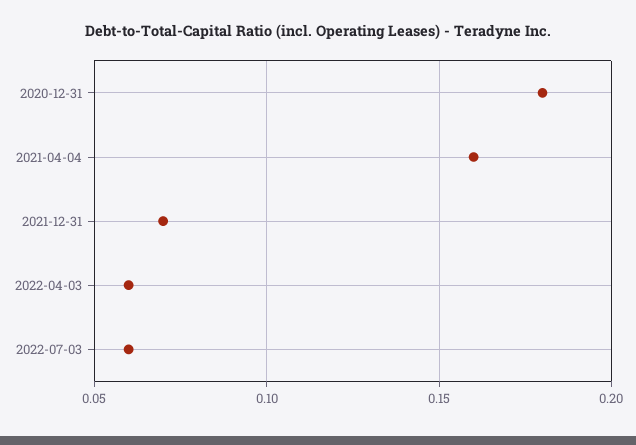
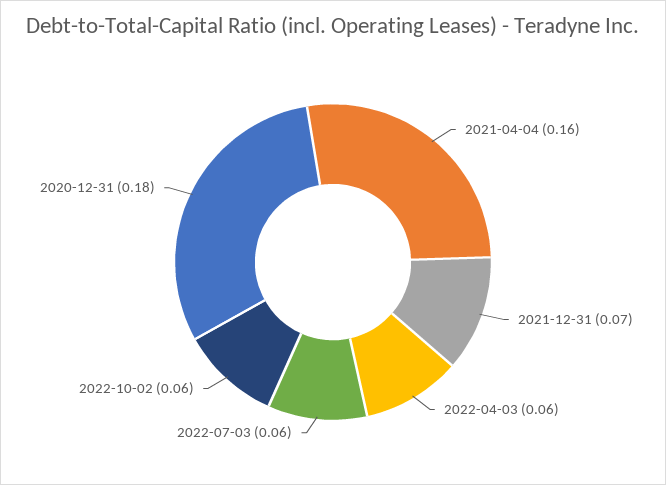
2022-10-02: none -> 0.06

